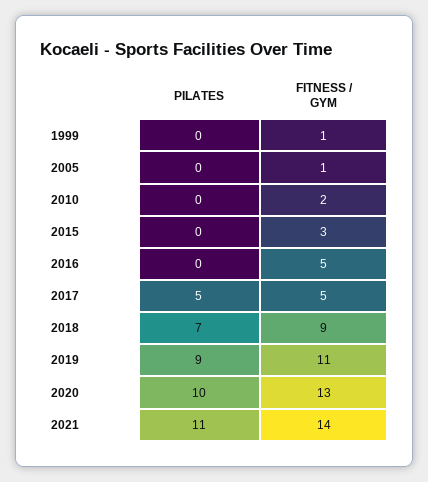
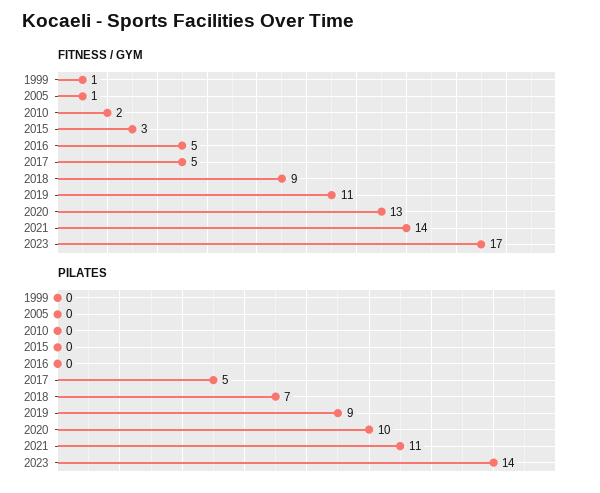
FITNESS / GYM, 2023: none -> 17
PILATES, 2023: none -> 14

